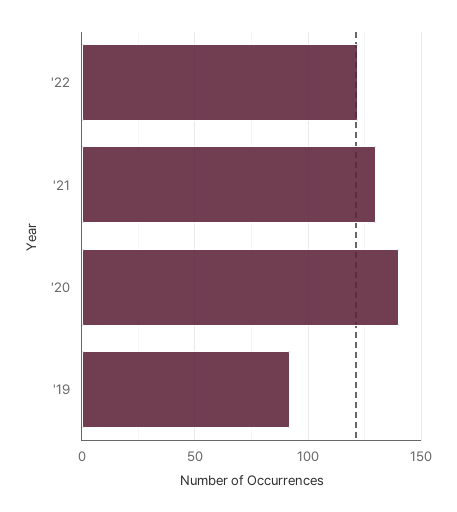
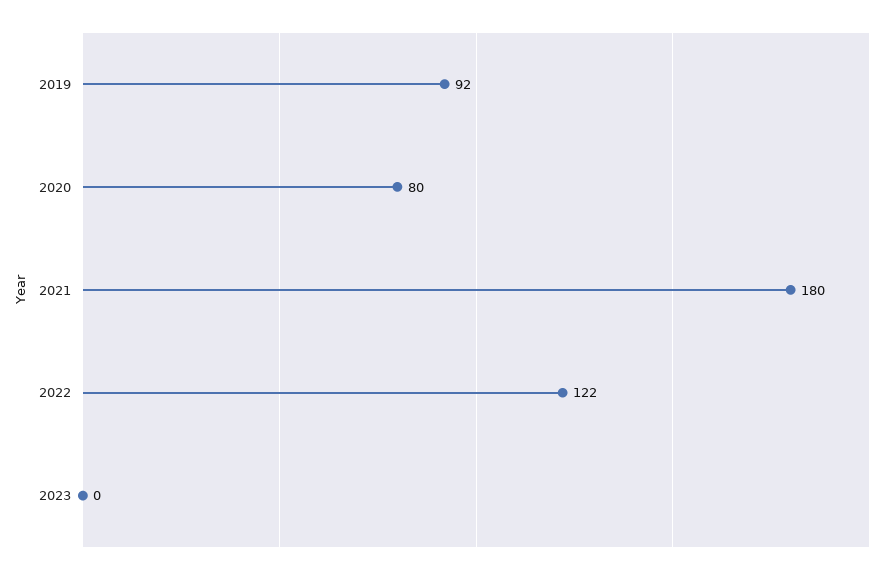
'21: 130 -> 180
'20: 140 -> 80
2023: none -> 0

